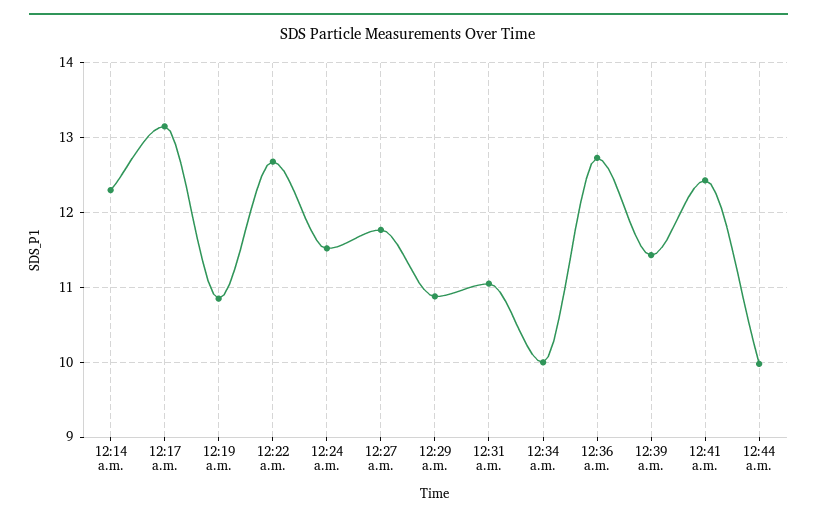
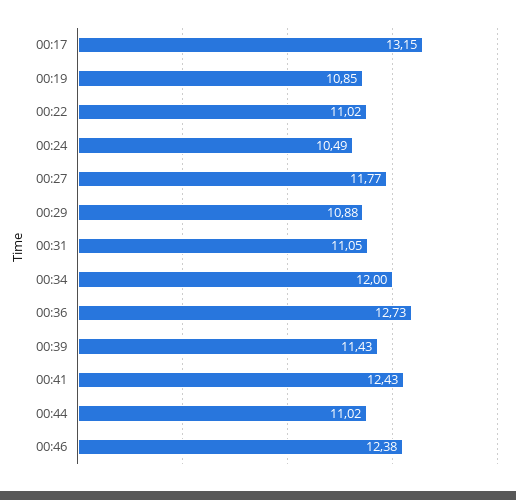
12:14 a.m.: 12.3 -> none
12:22 a.m.: 12.7 -> 11.02
12:24 a.m.: 11.5 -> 10.49
12:34 a.m.: 10 -> 12
12:44 a.m.: 10 -> 11.02
00:46: none -> 12.38

